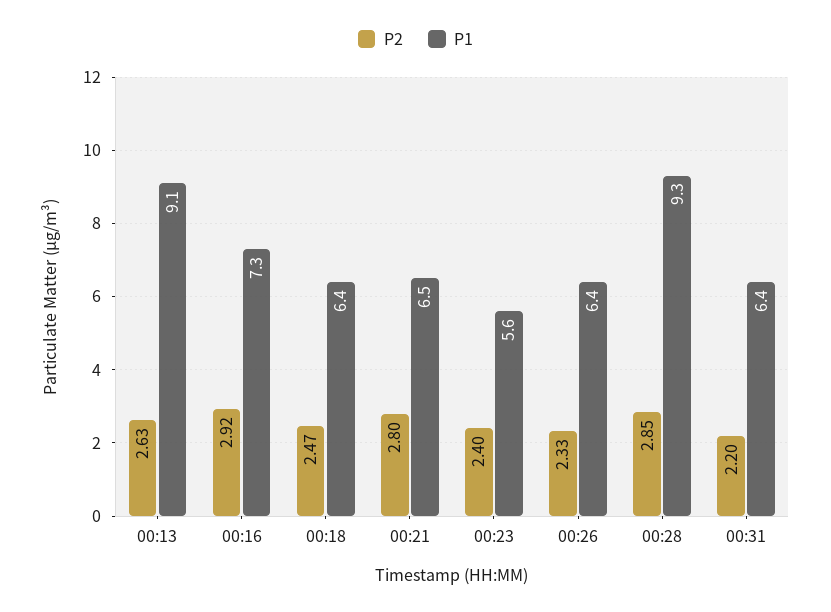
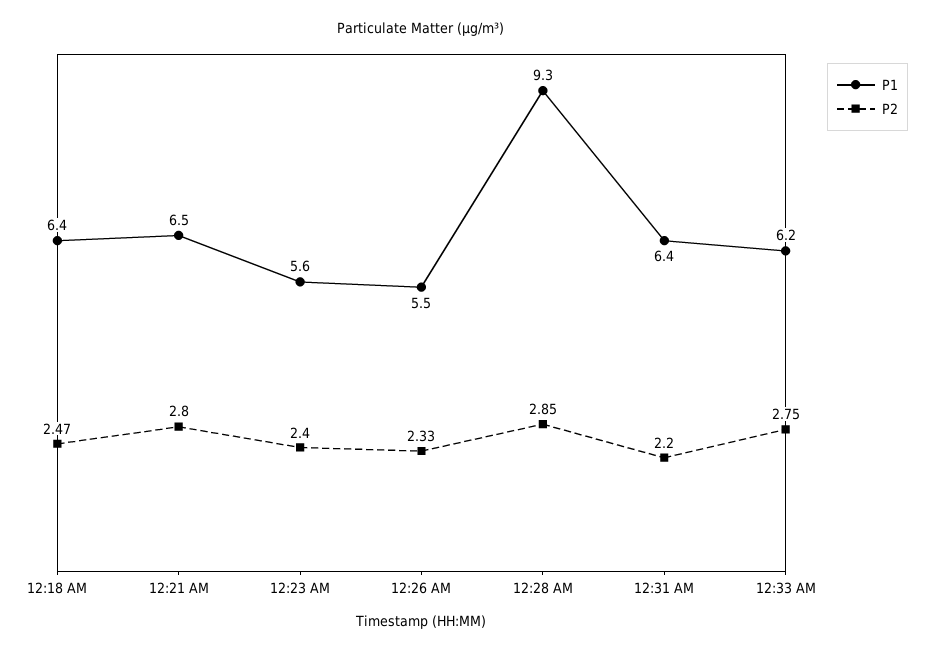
P2, 00:13: 2.63 -> none
P1, 00:13: 9.1 -> none
P2, 00:16: 2.92 -> none
P1, 00:16: 7.3 -> none
P1, 00:26: 6.4 -> 5.5
P1, 12:33 AM: none -> 6.2
P2, 12:33 AM: none -> 2.75

